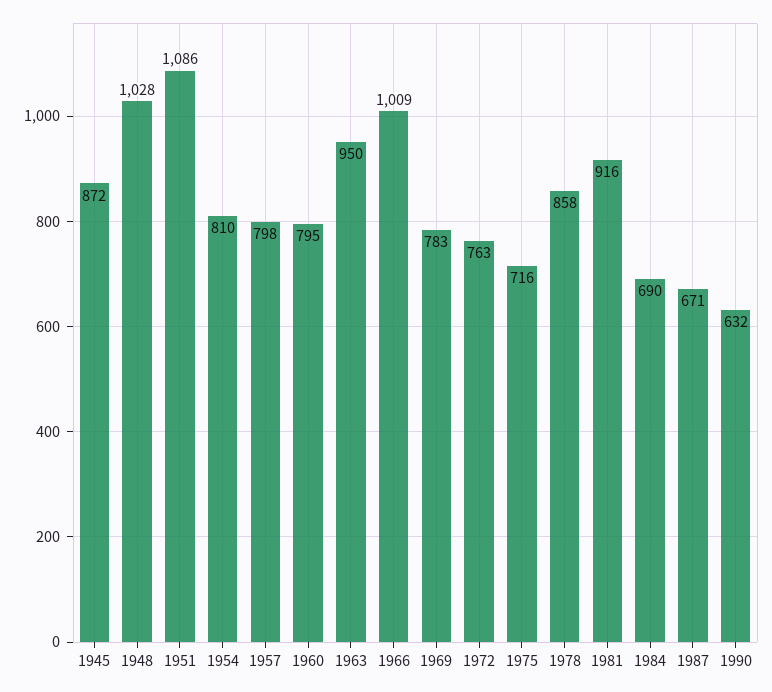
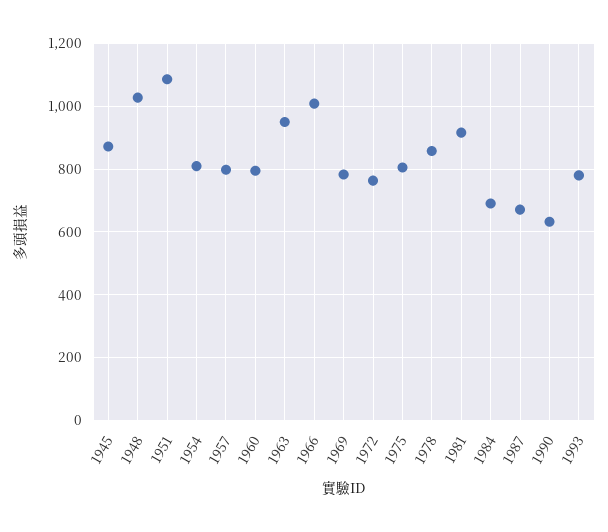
1975: 716 -> 800
1993: none -> 780

